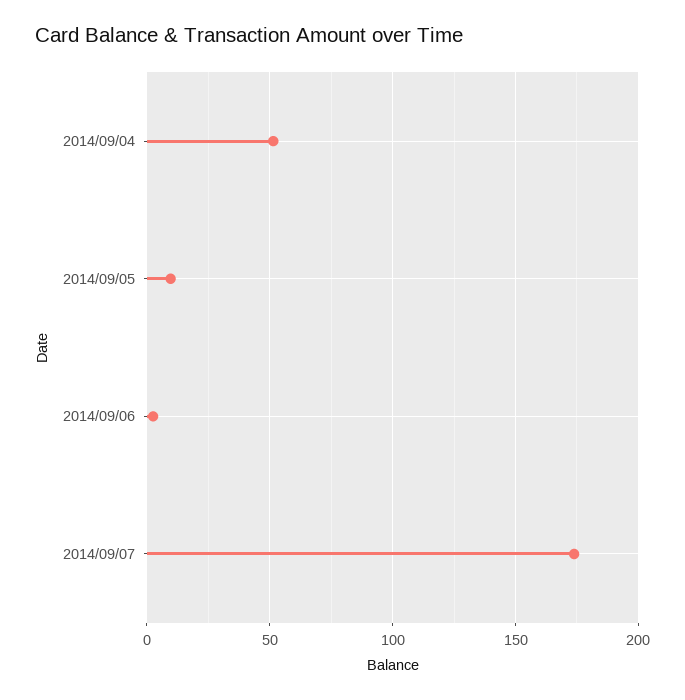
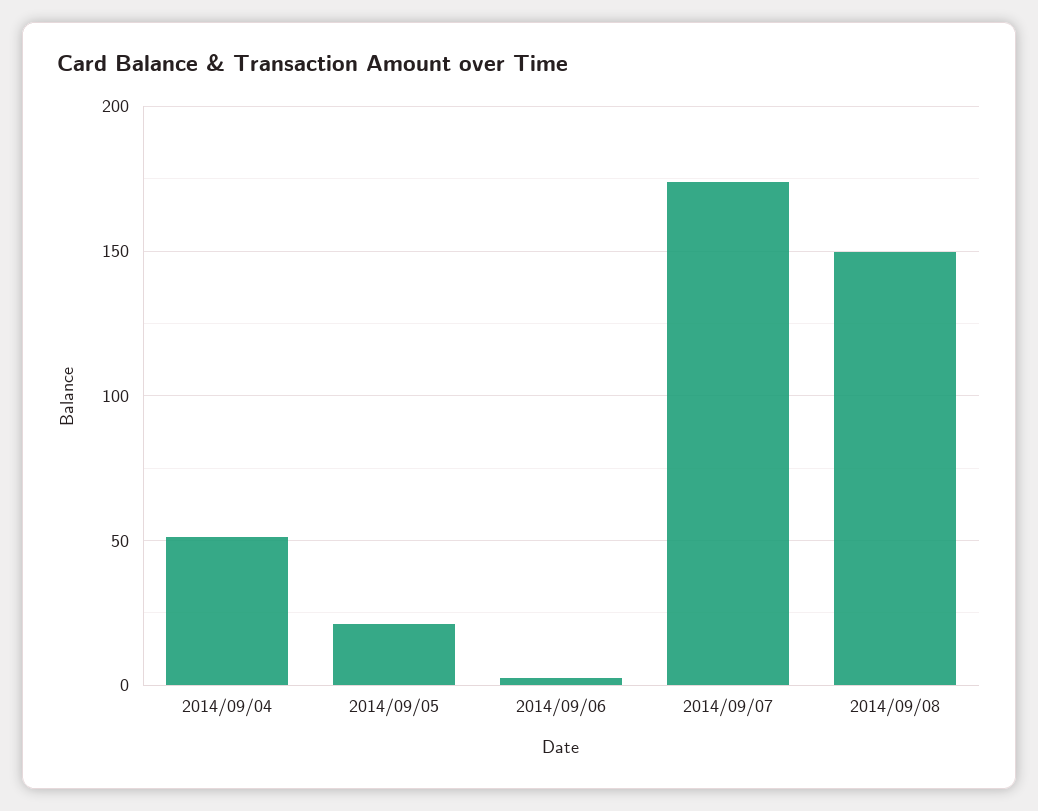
2014/09/05: 10 -> 20
2014/09/08: none -> 150

